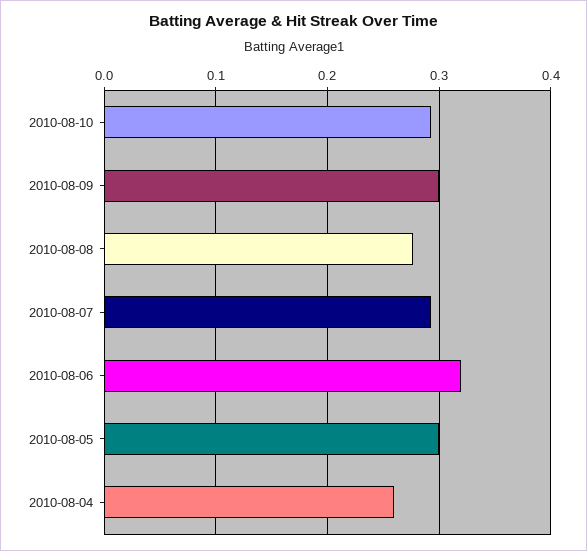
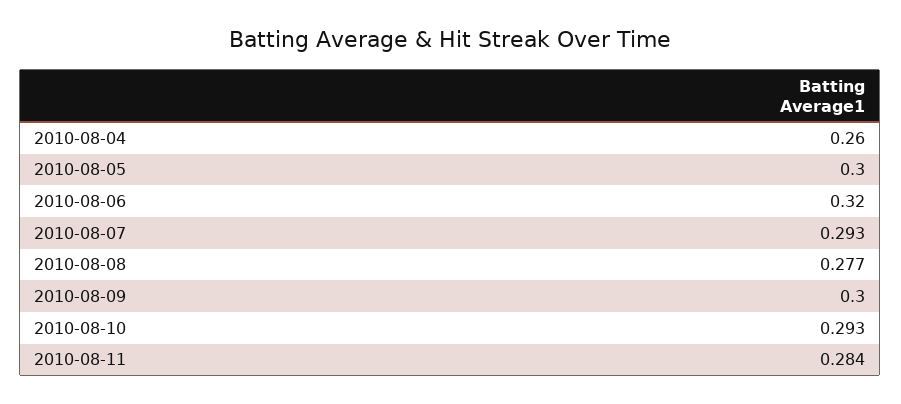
2010-08-11: none -> 0.284

